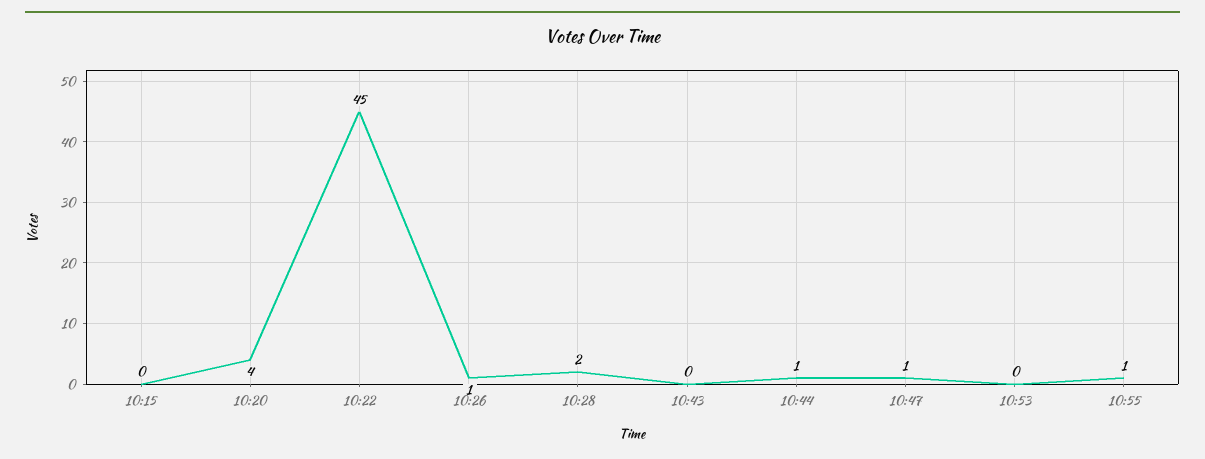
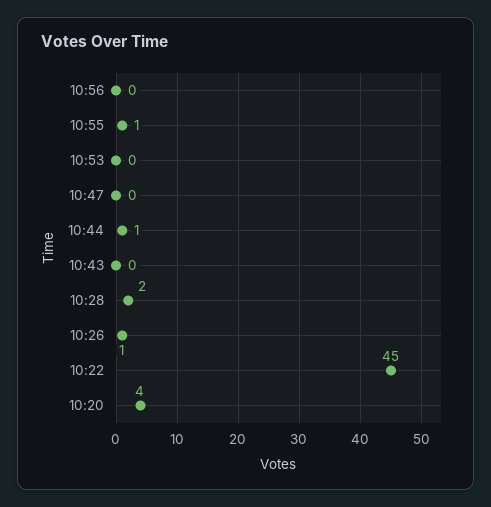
10:15: 0 -> none
10:47: 1 -> 0
10:56: none -> 0

